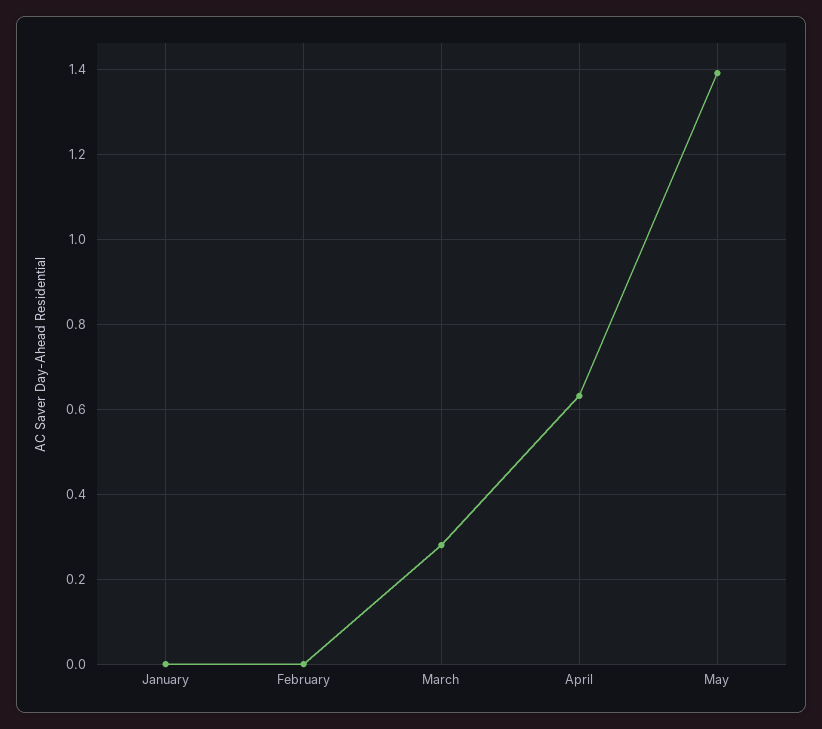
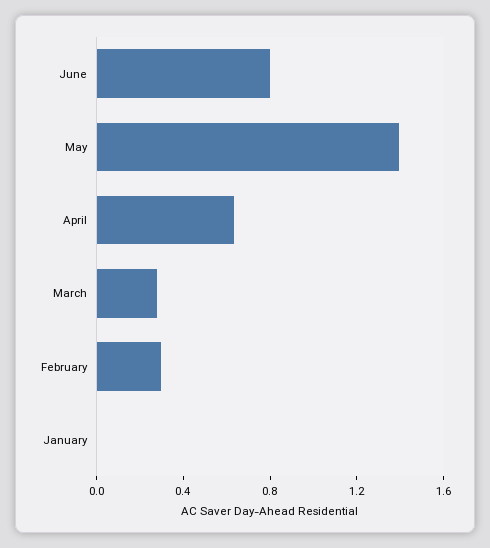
February: 0 -> 0.3
June: none -> 0.8

